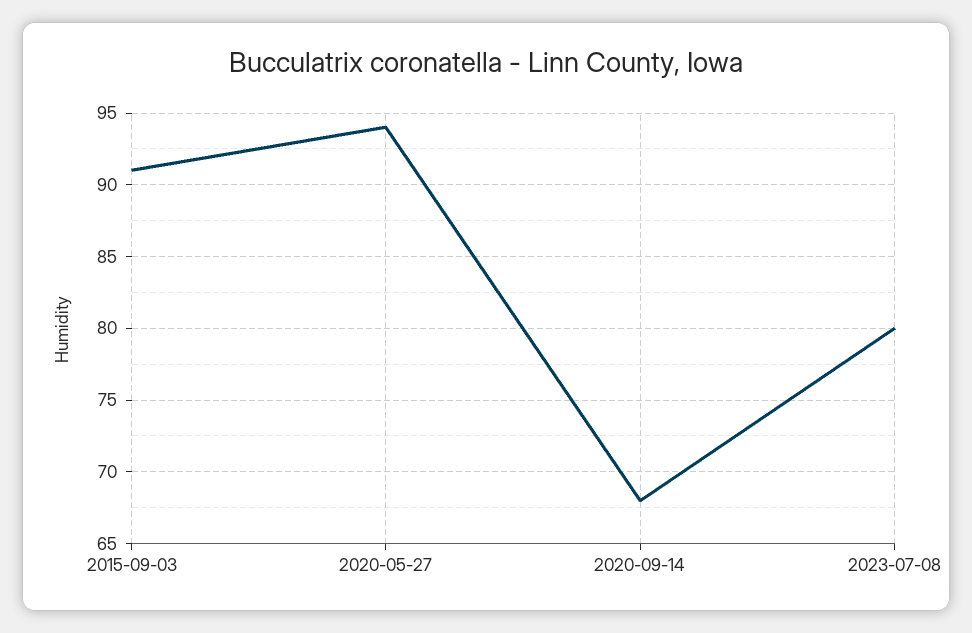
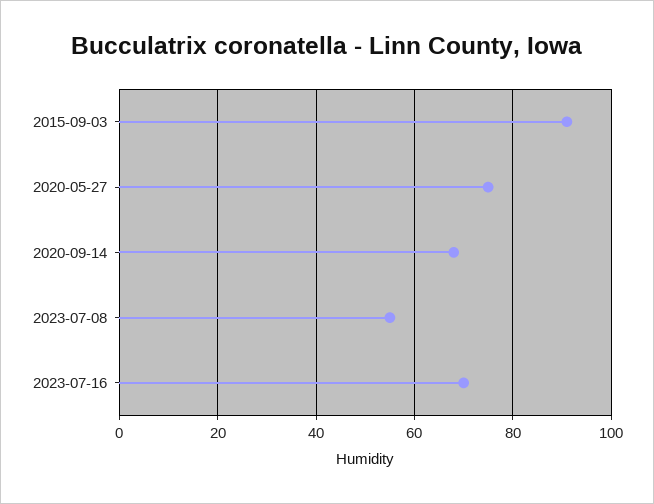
2020-05-27: 94 -> 75
2023-07-08: 80 -> 55
2023-07-16: none -> 70

